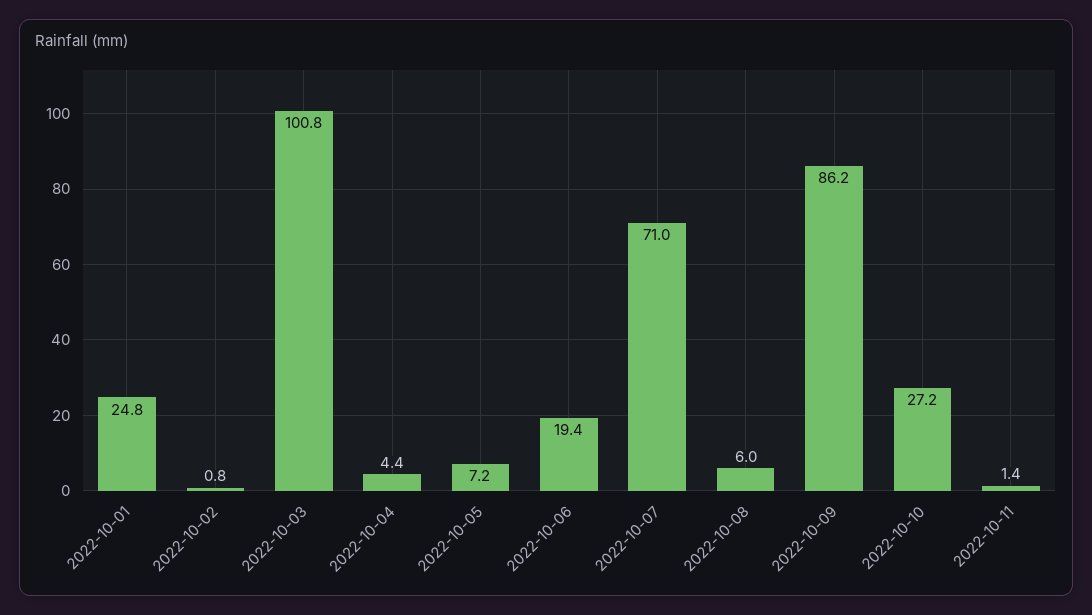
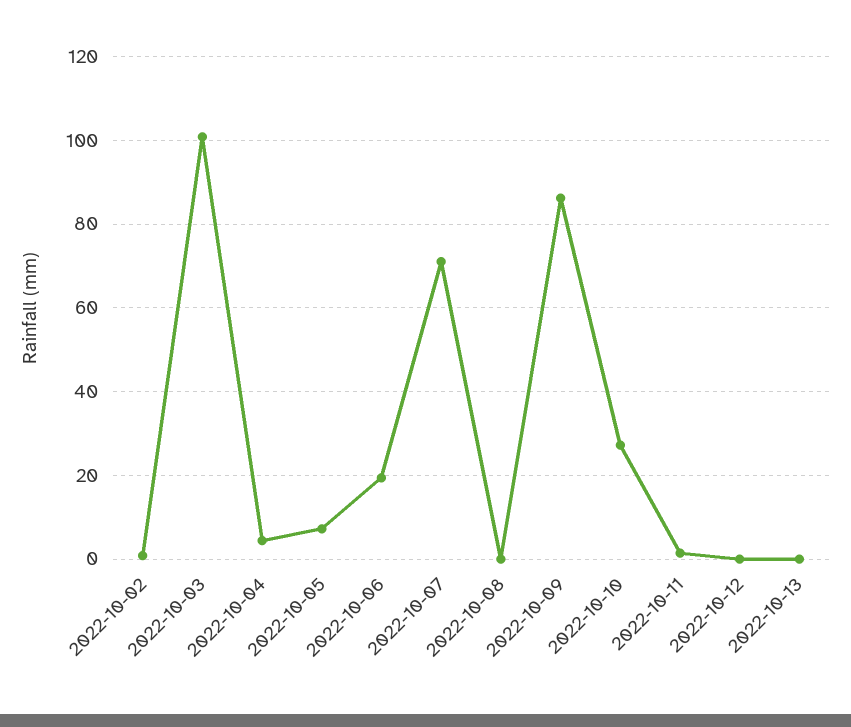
2022-10-01: 24.8 -> none
2022-10-08: 6 -> 0
2022-10-12: none -> 0
2022-10-13: none -> 0

